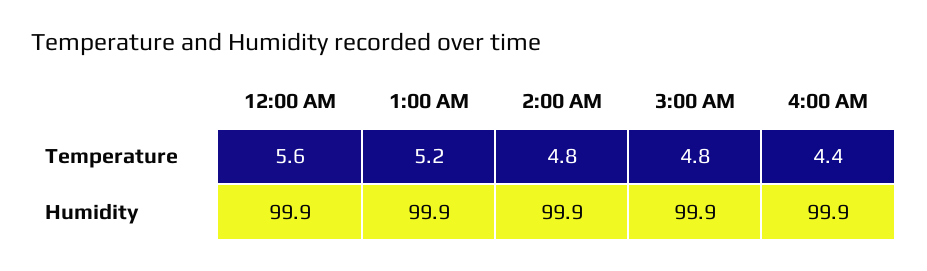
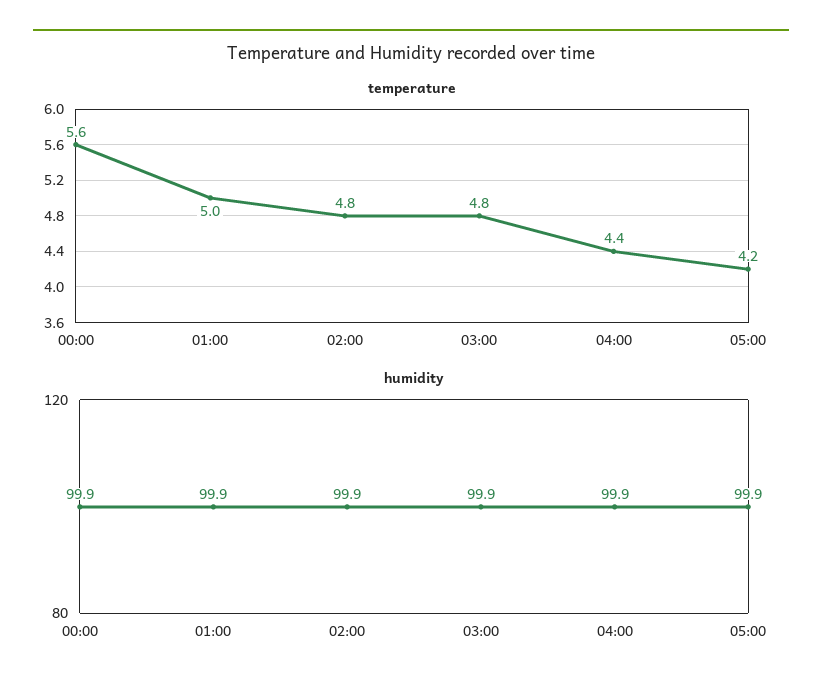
Temperature, 1:00 AM: 5.2 -> 5
Temperature, 05:00: none -> 4.2
Humidity, 05:00: none -> 99.9

